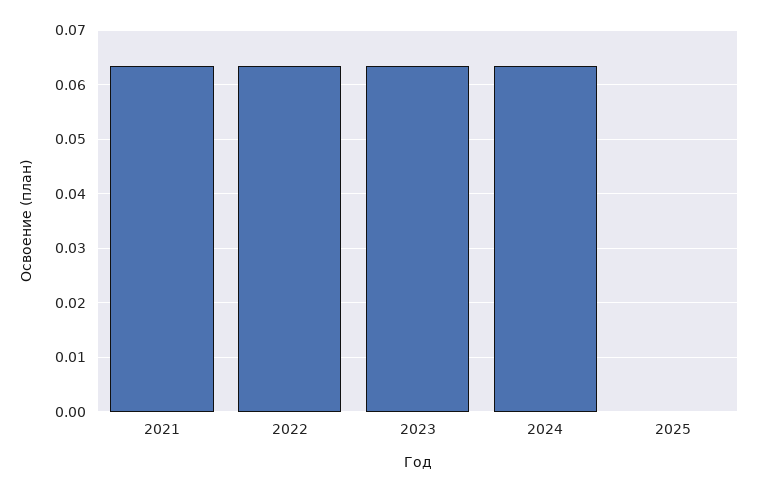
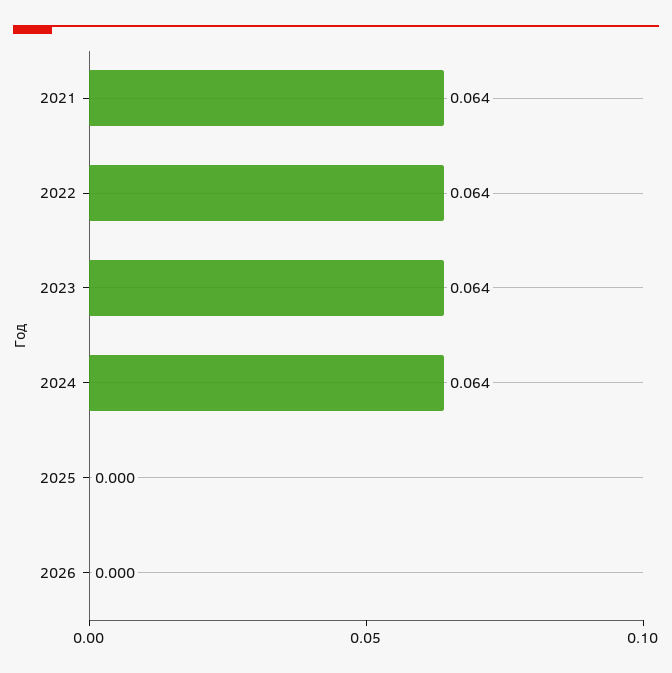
2026: none -> 0

